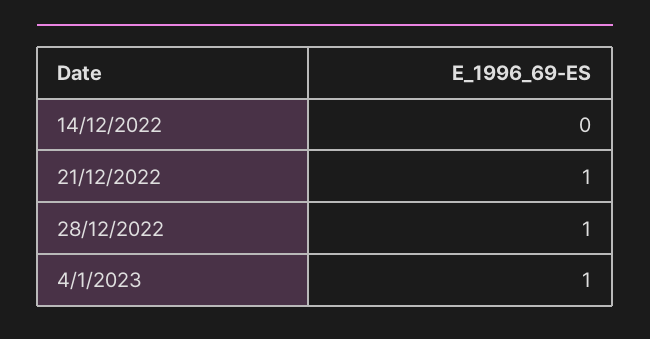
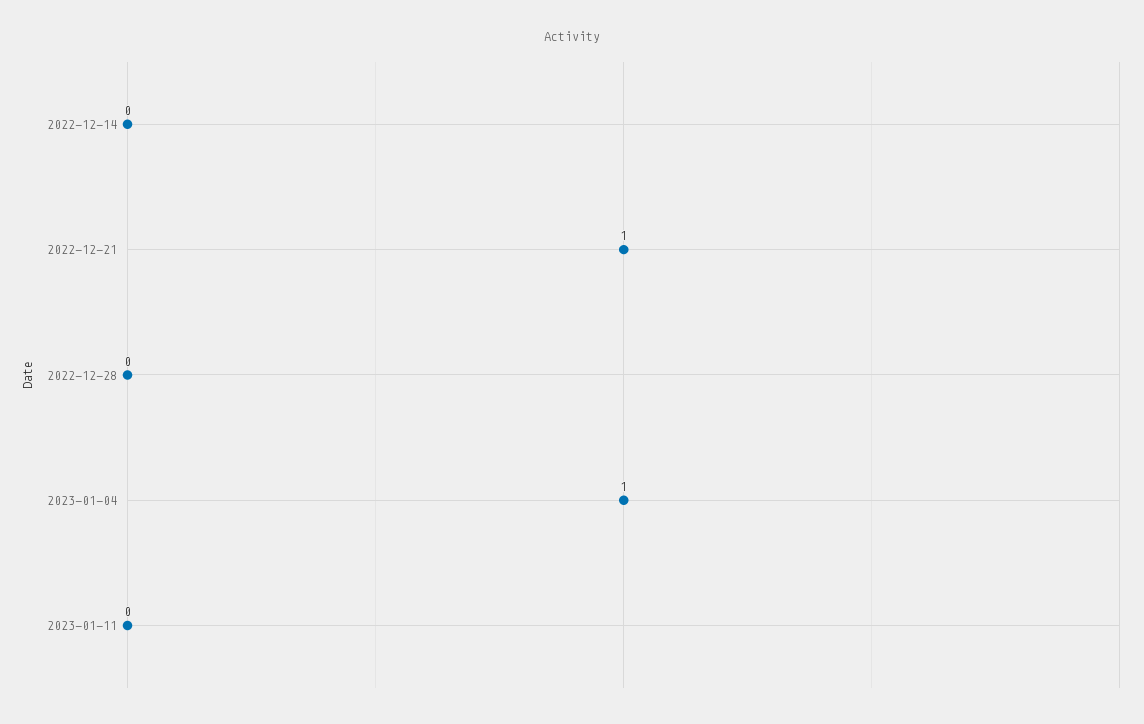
28/12/2022: 1 -> 0
2023-01-11: none -> 0

